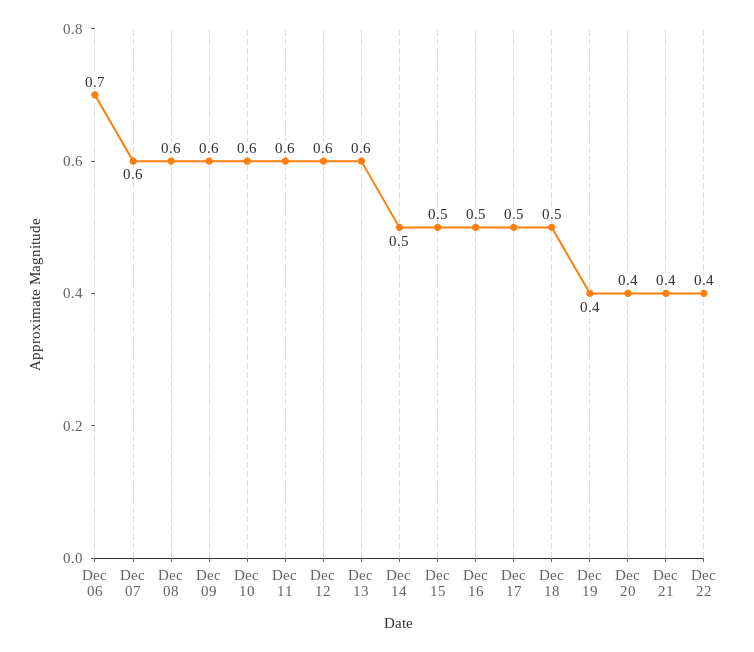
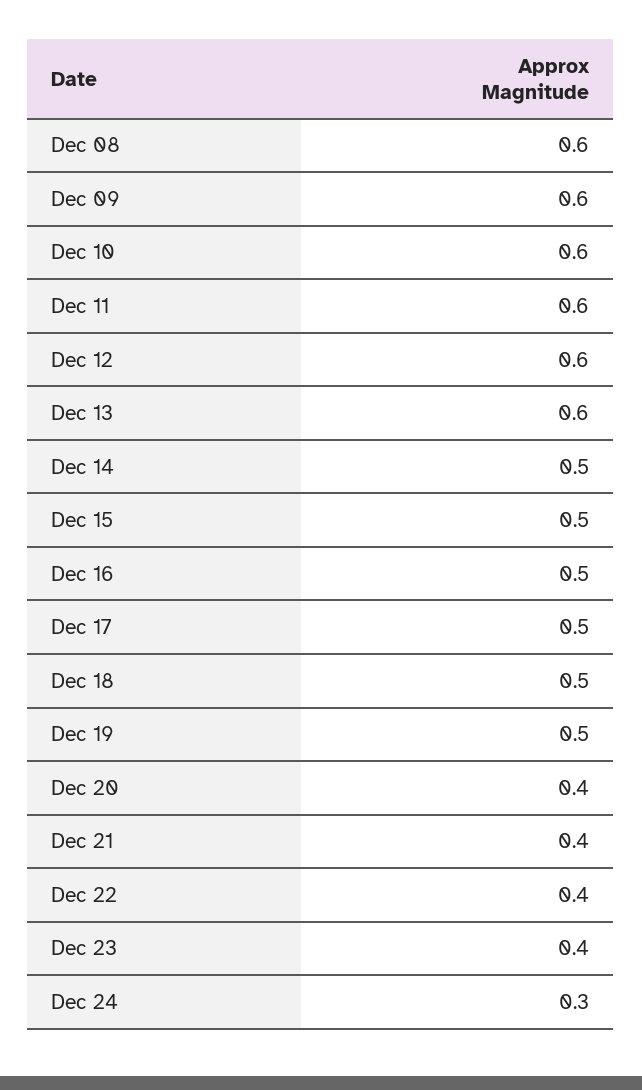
Dec 06: 0.7 -> none
Dec 07: 0.6 -> none
Dec 19: 0.4 -> 0.5
Dec 23: none -> 0.4
Dec 24: none -> 0.3

